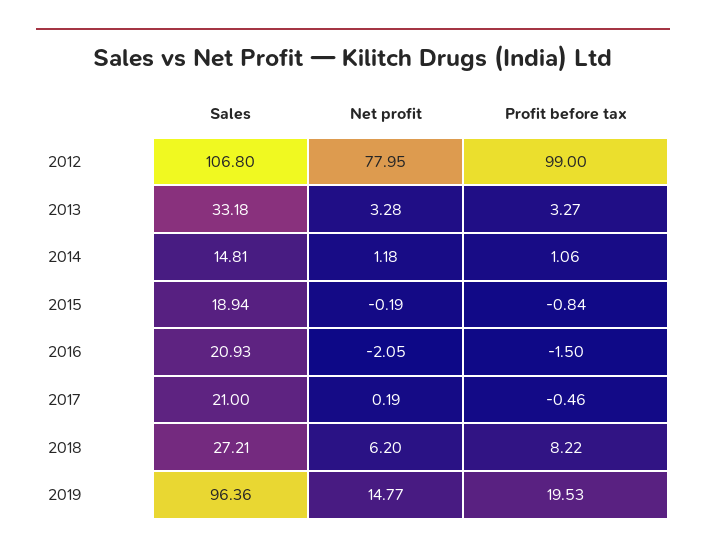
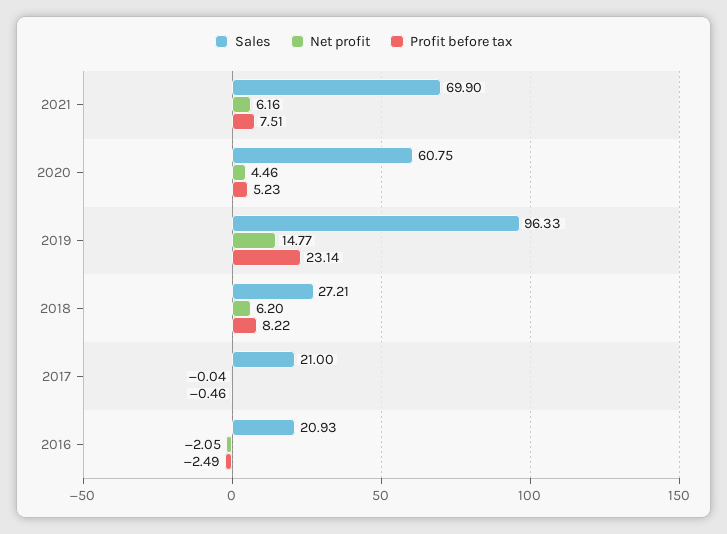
Sales, 2012: 106.8 -> none
Net profit, 2012: 77.95 -> none
Profit before tax, 2012: 99 -> none
Sales, 2013: 33.18 -> none
Net profit, 2013: 3.28 -> none
Profit before tax, 2013: 3.27 -> none
Sales, 2014: 14.81 -> none
Net profit, 2014: 1.18 -> none
Profit before tax, 2014: 1.06 -> none
Sales, 2015: 18.94 -> none
Net profit, 2015: -0.19 -> none
Profit before tax, 2015: -0.84 -> none
Profit before tax, 2016: -1.5 -> -2.49
Net profit, 2017: 0.19 -> -0.04
Sales, 2019: 96.36 -> 96.33
Profit before tax, 2019: 19.53 -> 23.14
Sales, 2021: none -> 69.9
Net profit, 2021: none -> 6.16
Profit before tax, 2021: none -> 7.51
Sales, 2020: none -> 60.75
Net profit, 2020: none -> 4.46
Profit before tax, 2020: none -> 5.23

